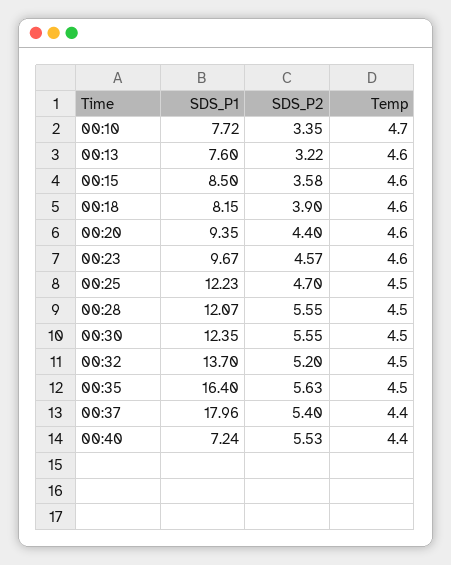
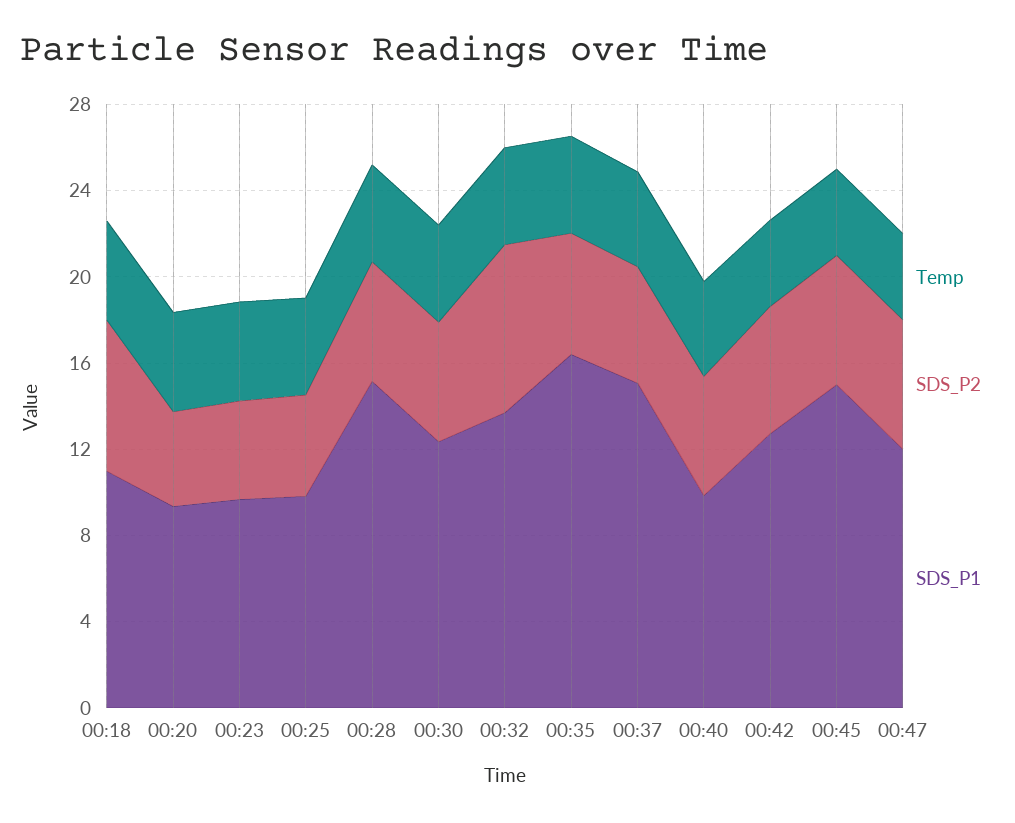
SDS_P1, 00:10: 7.72 -> none
SDS_P2, 00:10: 3.35 -> none
Temp, 00:10: 4.7 -> none
SDS_P1, 00:13: 7.6 -> none
SDS_P2, 00:13: 3.22 -> none
Temp, 00:13: 4.6 -> none
SDS_P1, 00:15: 8.5 -> none
SDS_P2, 00:15: 3.58 -> none
Temp, 00:15: 4.6 -> none
SDS_P1, 00:18: 8.15 -> 11
SDS_P2, 00:18: 3.9 -> 7
SDS_P1, 00:25: 12.23 -> 10
SDS_P1, 00:28: 12.07 -> 15
SDS_P2, 00:32: 5.2 -> 8
SDS_P1, 00:37: 17.96 -> 15
SDS_P1, 00:40: 7.24 -> 10
Temp, 00:42: none -> 4
SDS_P2, 00:42: none -> 6
SDS_P1, 00:42: none -> 13
Temp, 00:45: none -> 4
SDS_P2, 00:45: none -> 6
SDS_P1, 00:45: none -> 15
Temp, 00:47: none -> 4
SDS_P2, 00:47: none -> 6
SDS_P1, 00:47: none -> 12

